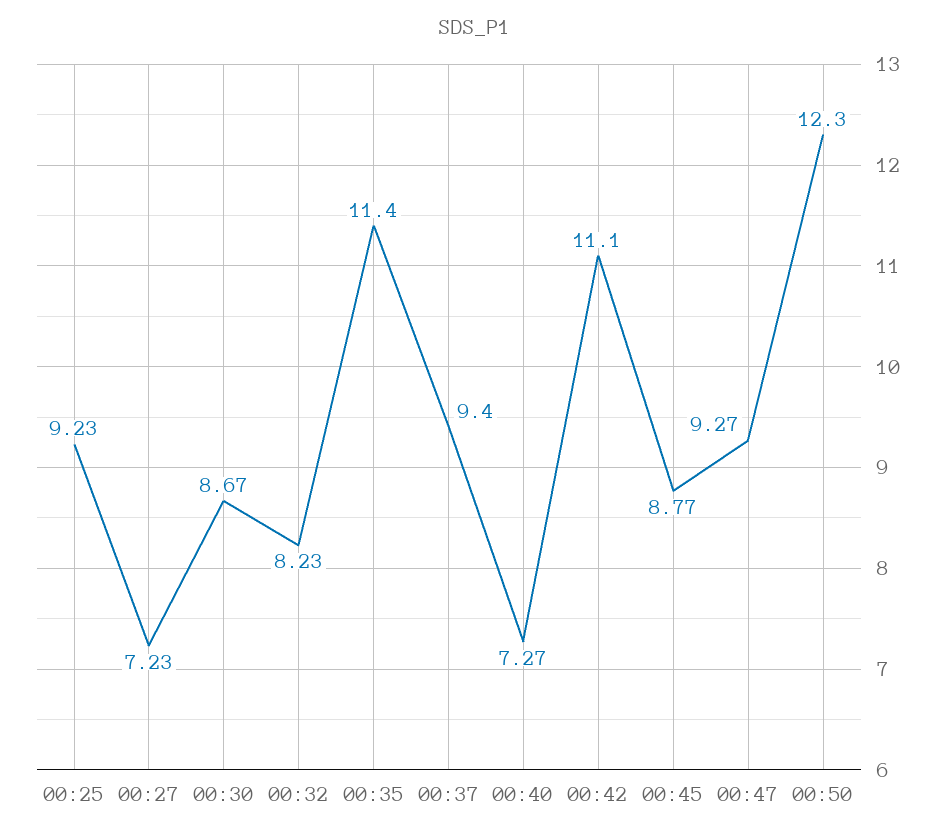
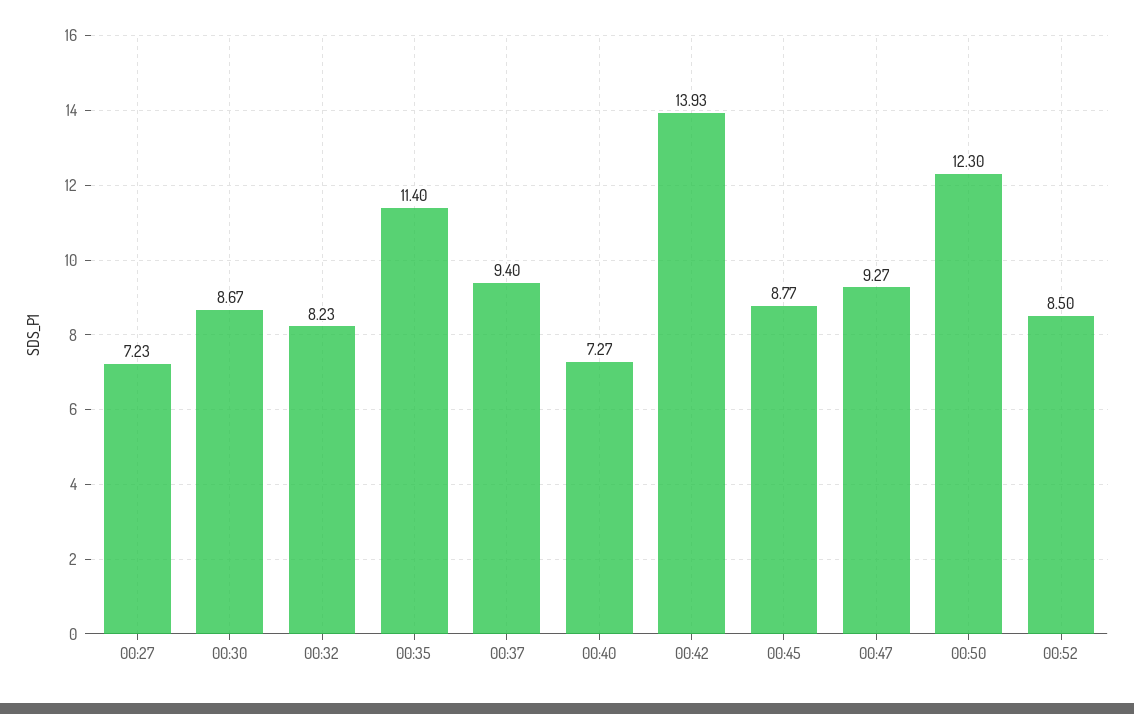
00:25: 9.23 -> none
00:42: 11.1 -> 13.93
00:52: none -> 8.5

